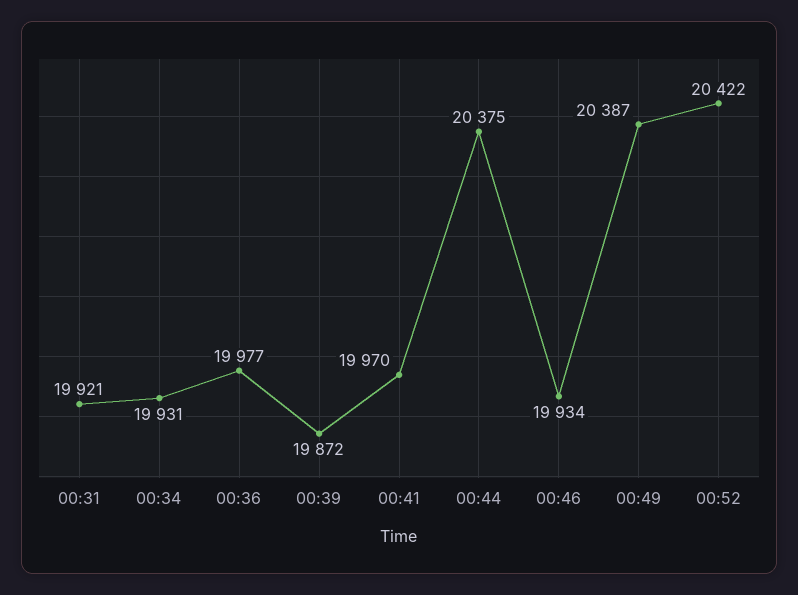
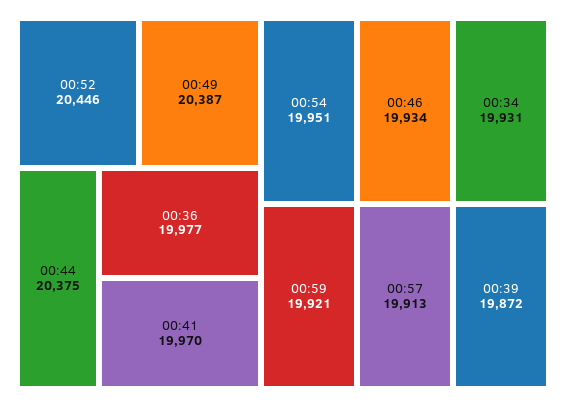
00:31: 19921 -> none
00:52: 20422 -> 20446
00:54: none -> 19951
00:59: none -> 19921
00:57: none -> 19913

